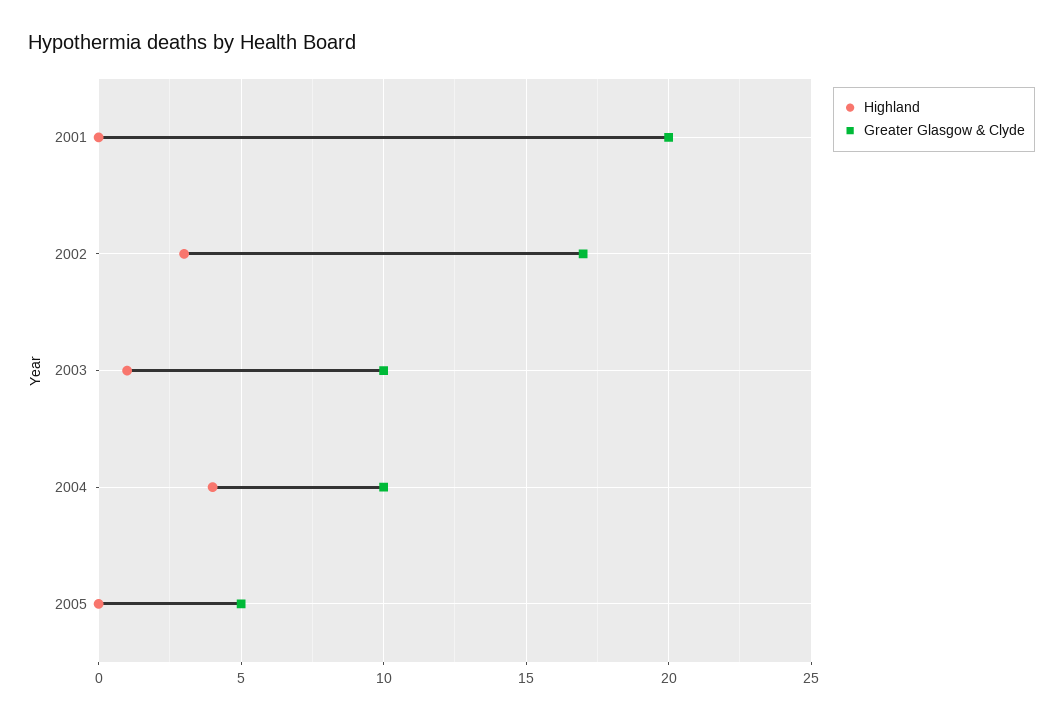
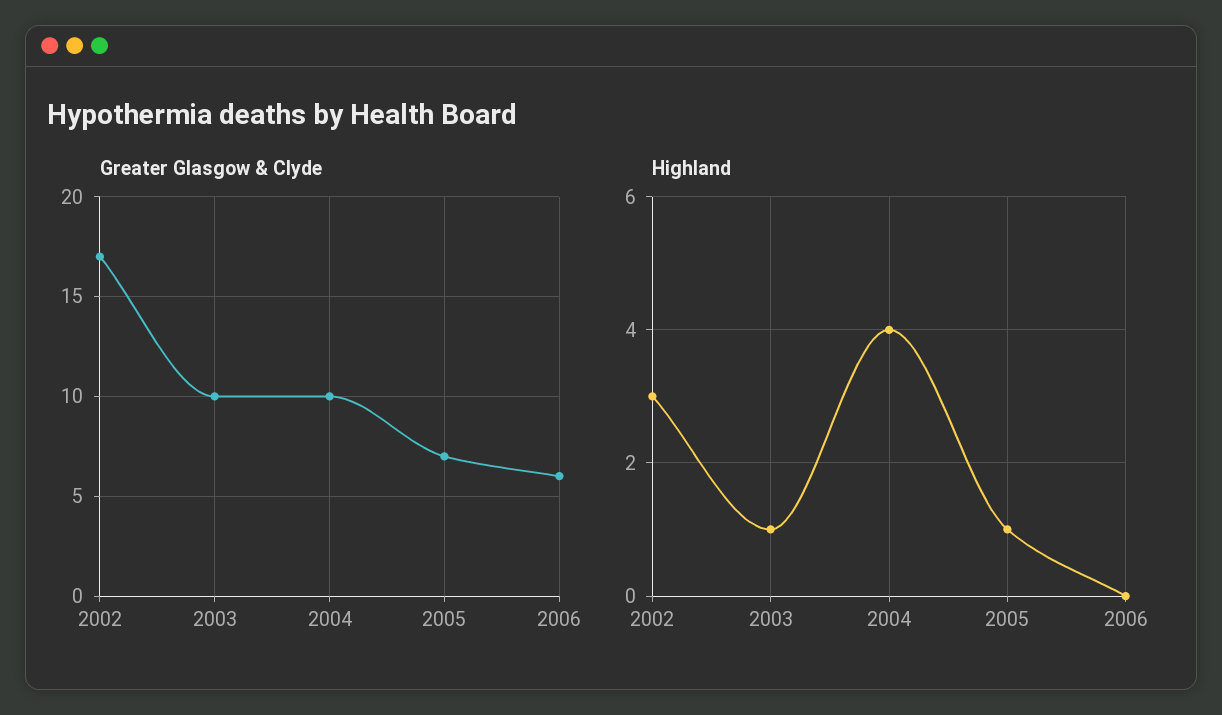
Highland, 2001: 0 -> none
Greater Glasgow & Clyde, 2001: 20 -> none
Highland, 2005: 0 -> 1
Greater Glasgow & Clyde, 2005: 5 -> 7
Greater Glasgow & Clyde, 2006: none -> 6
Highland, 2006: none -> 0

